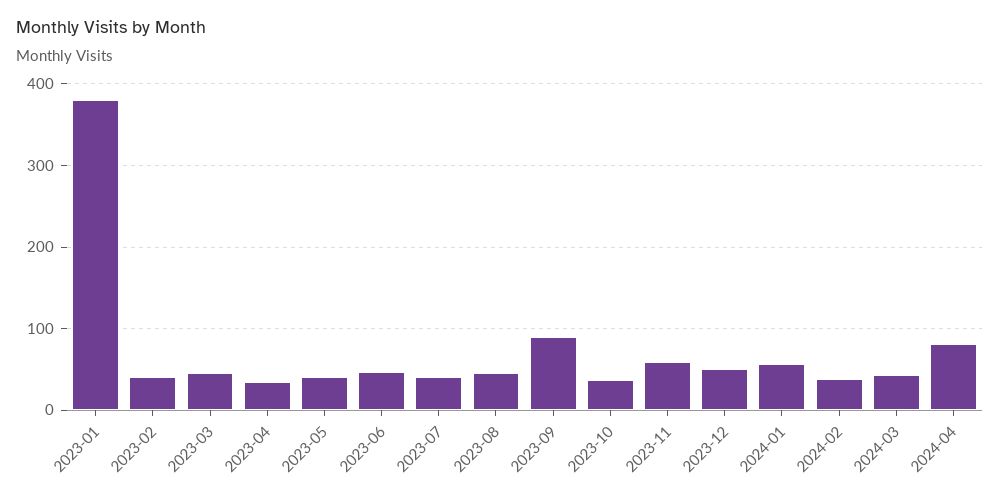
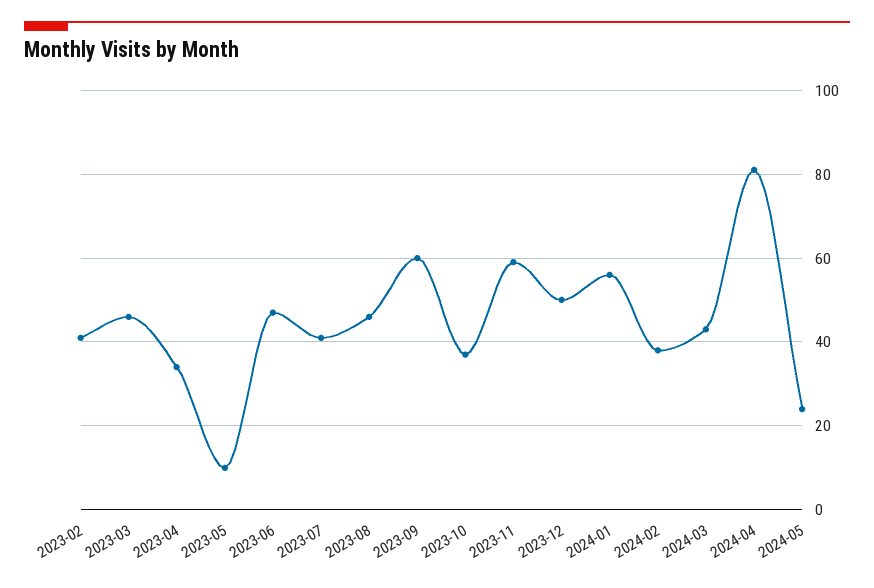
2023-01: 380 -> none
2023-05: 40 -> 10
2023-09: 90 -> 60
2024-05: none -> 25

